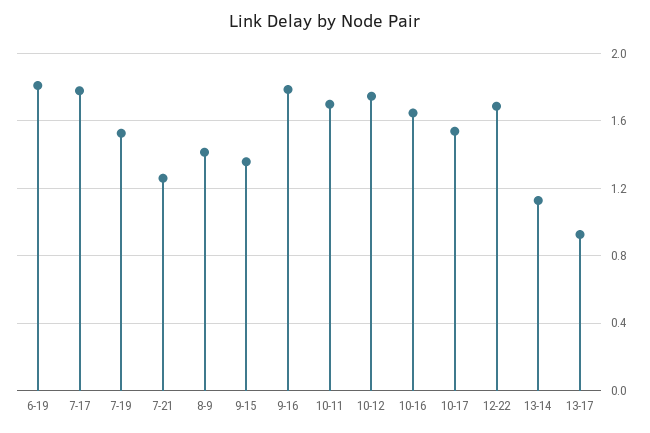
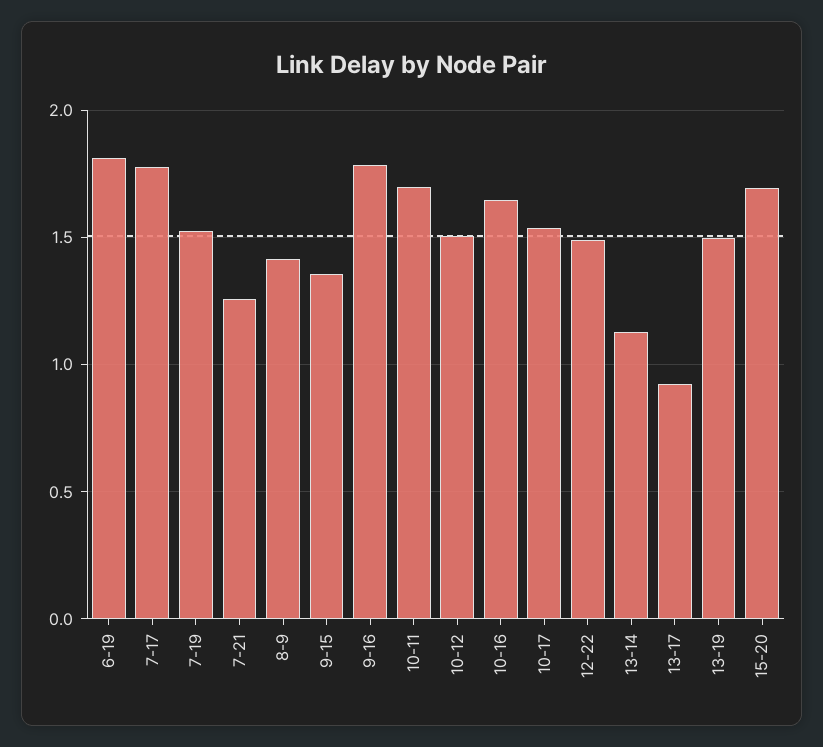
10-12: 1.75 -> 1.5
12-22: 1.7 -> 1.5
13-19: none -> 1.5
15-20: none -> 1.7

